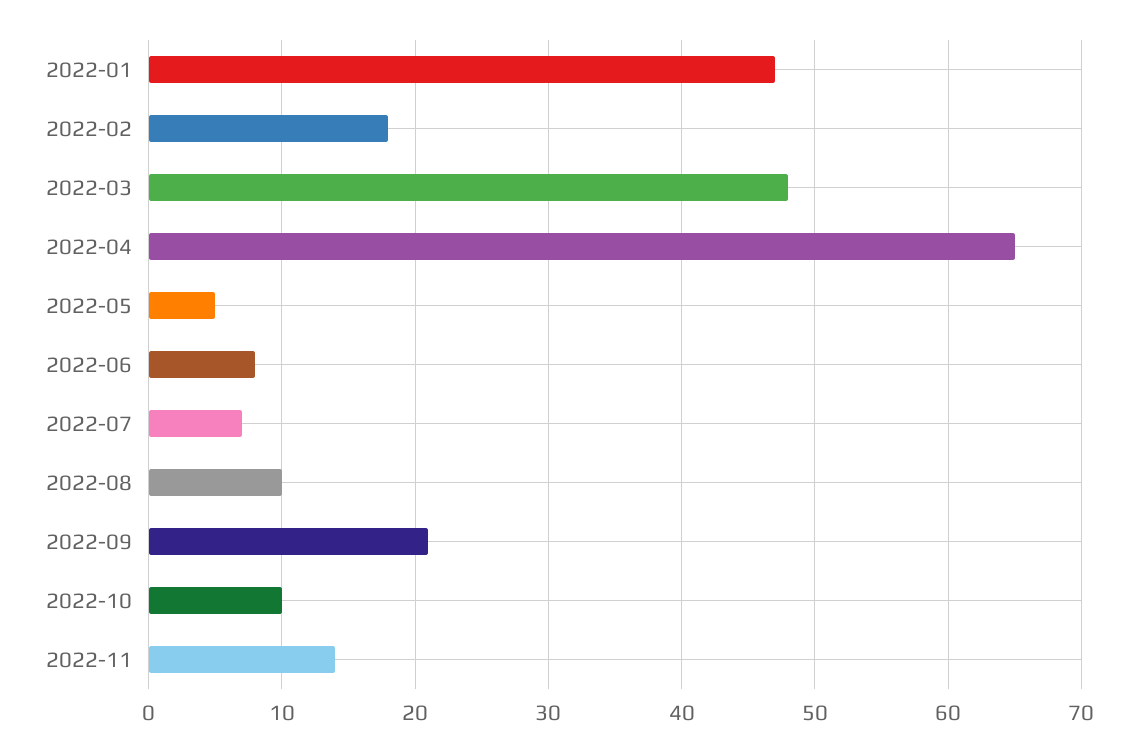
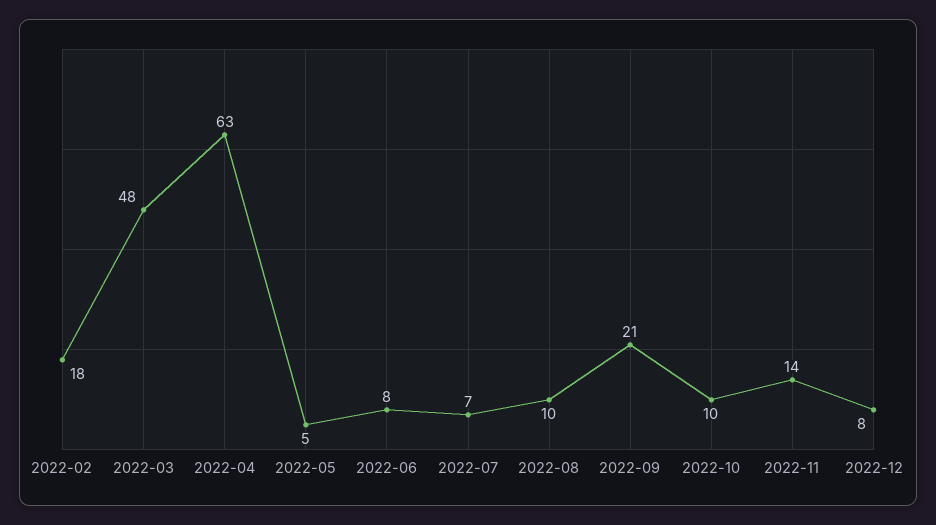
2022-01: 47 -> none
2022-04: 65 -> 63
2022-12: none -> 8

